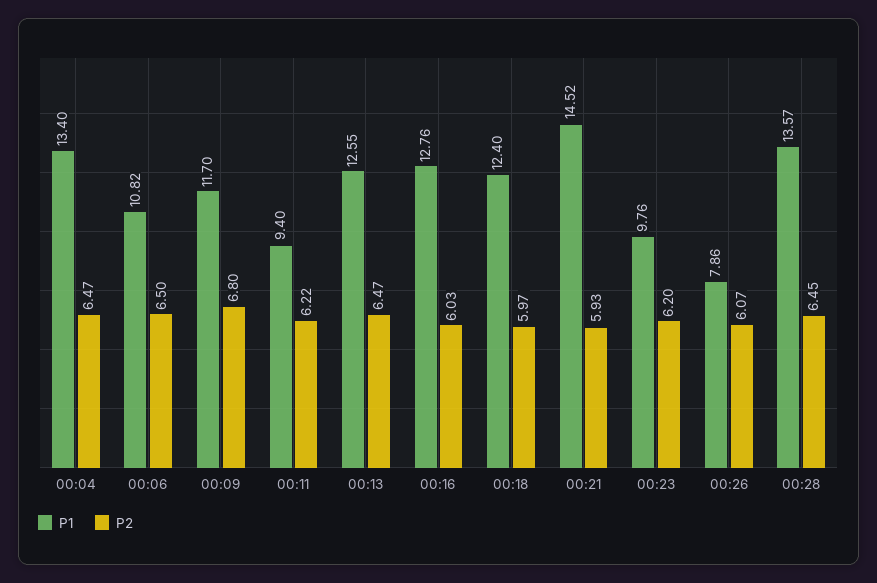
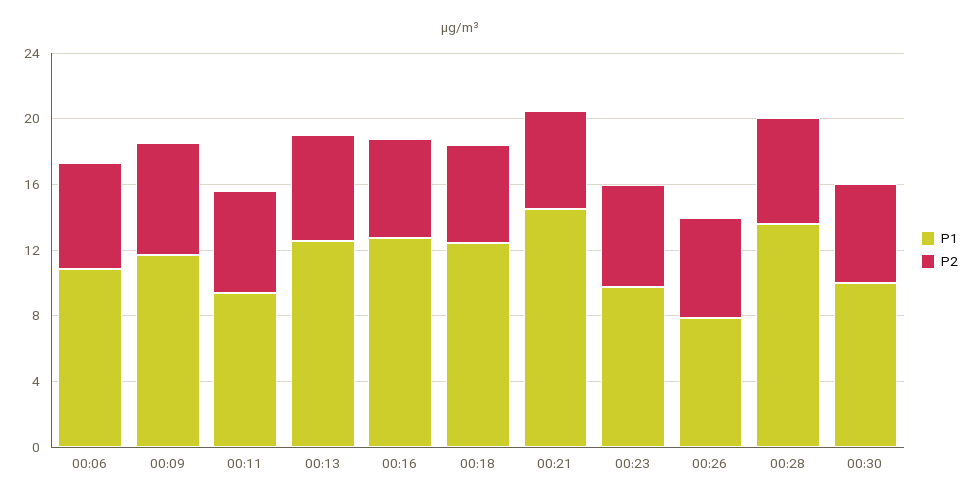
P1, 00:04: 13.4 -> none
P2, 00:04: 6.47 -> none
P1, 00:30: none -> 10
P2, 00:30: none -> 6

